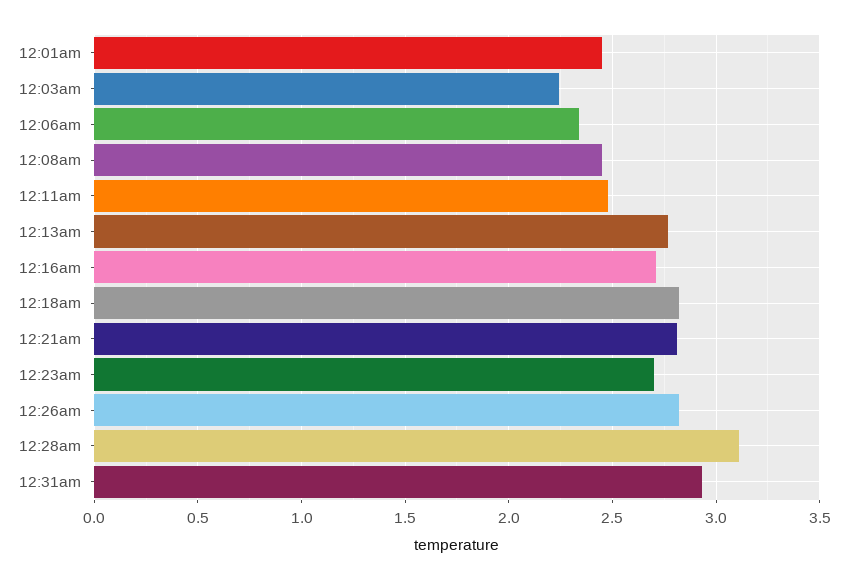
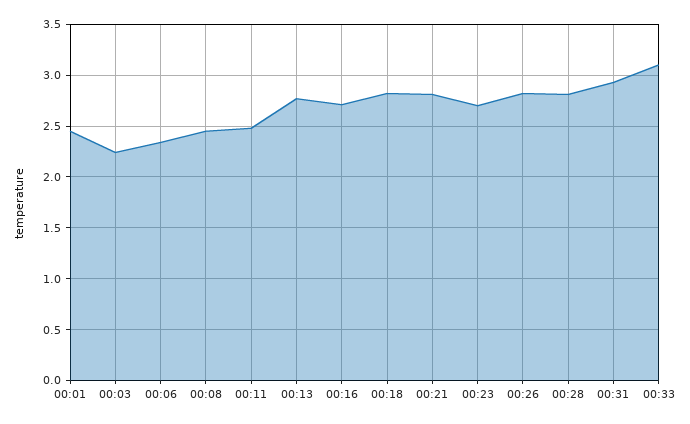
12:28am: 3.1 -> 2.8
00:33: none -> 3.1

